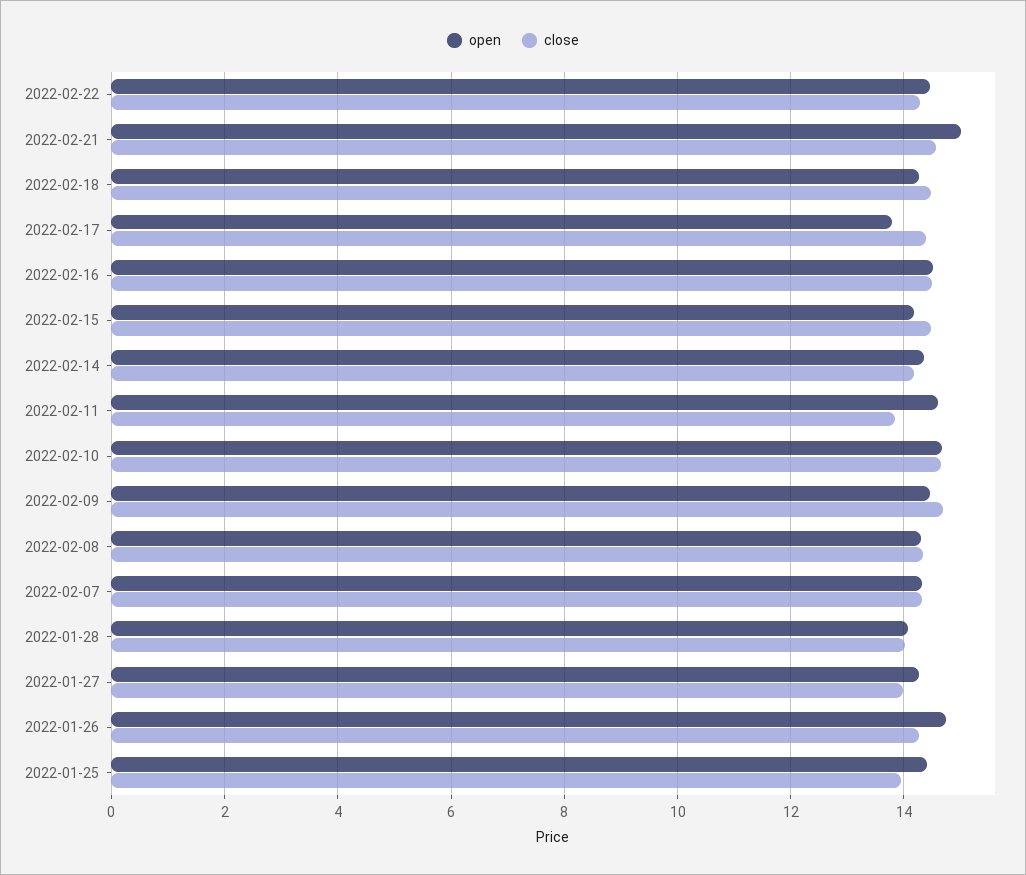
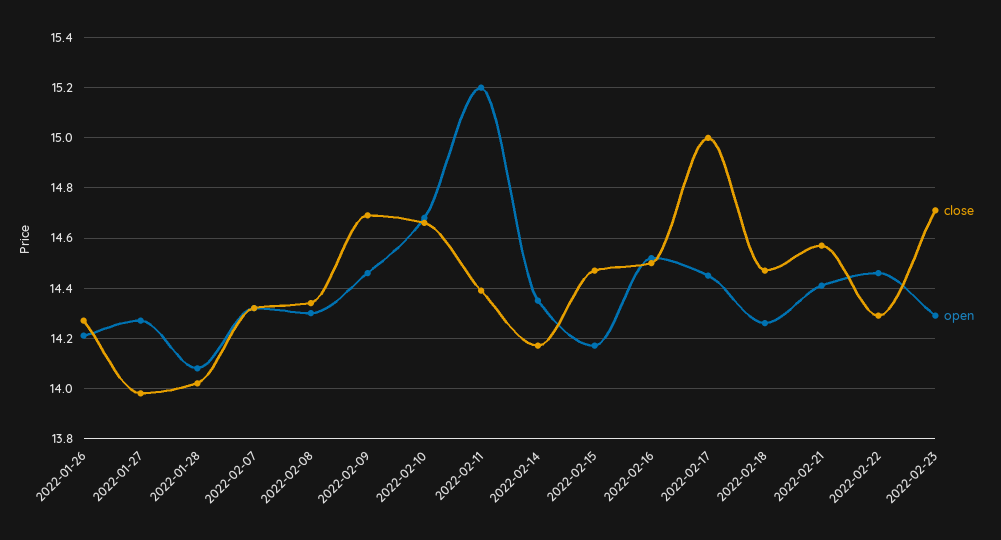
open, 2022-02-21: 15 -> 14.4
open, 2022-02-17: 13.8 -> 14.45
close, 2022-02-17: 14.4 -> 15
open, 2022-02-11: 14.6 -> 15.2
close, 2022-02-11: 13.8 -> 14.4
open, 2022-01-26: 14.8 -> 14.2
open, 2022-01-25: 14.4 -> none
close, 2022-01-25: 14 -> none
close, 2022-02-23: none -> 14.7
open, 2022-02-23: none -> 14.3

